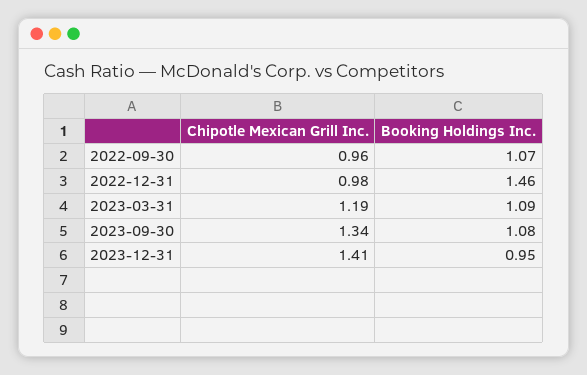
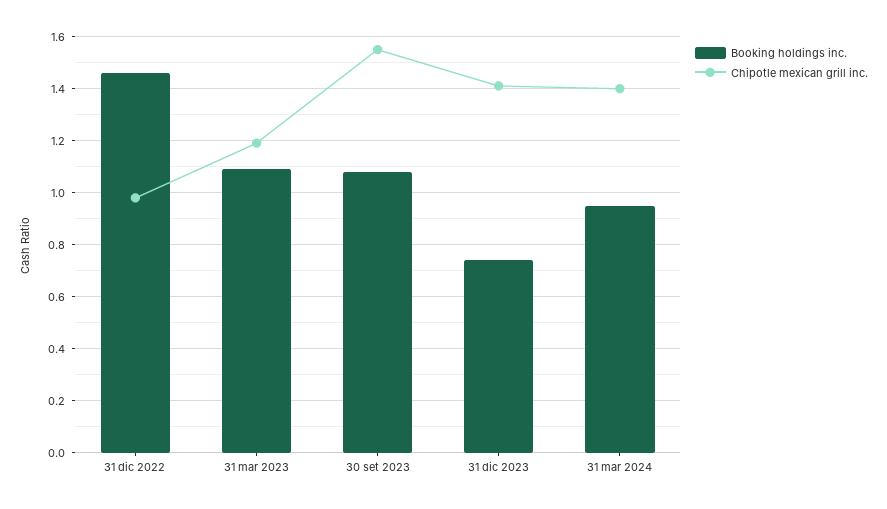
Chipotle Mexican Grill Inc., 2022-09-30: 0.96 -> none
Booking Holdings Inc., 2022-09-30: 1.07 -> none
Chipotle Mexican Grill Inc., 2023-09-30: 1.34 -> 1.55
Booking Holdings Inc., 2023-12-31: 0.95 -> 0.75
Booking Holdings Inc., 31 mar 2024: none -> 0.95
Chipotle Mexican Grill Inc., 31 mar 2024: none -> 1.4

